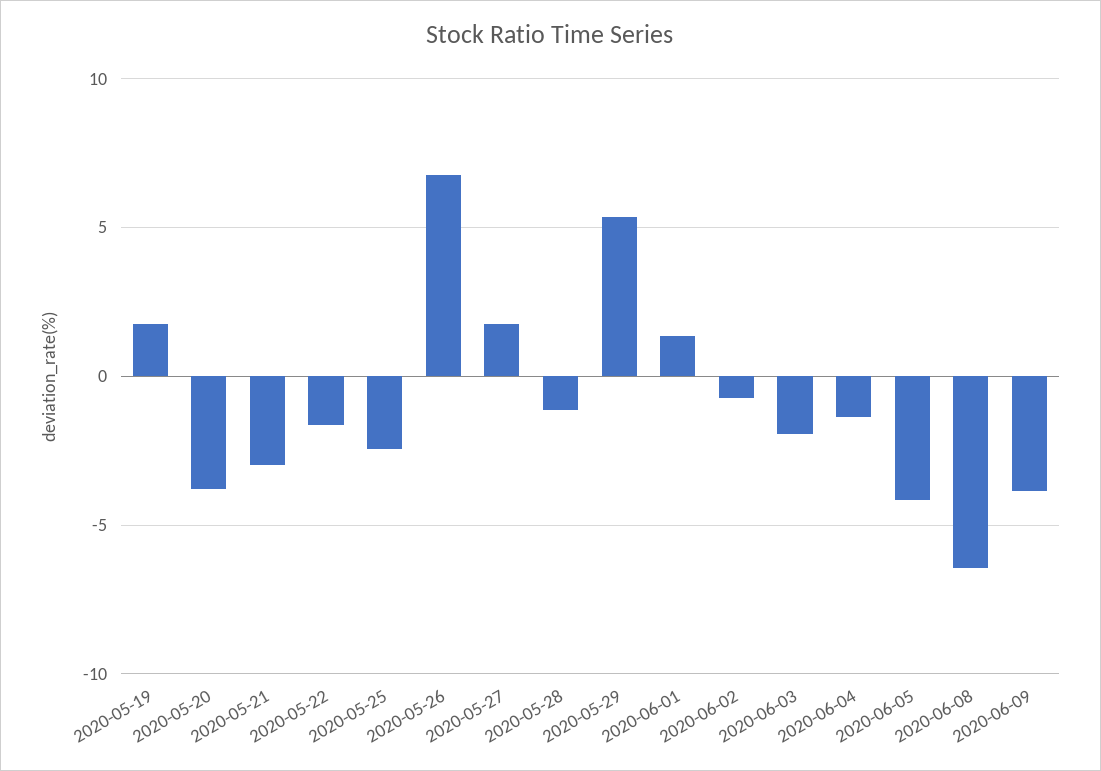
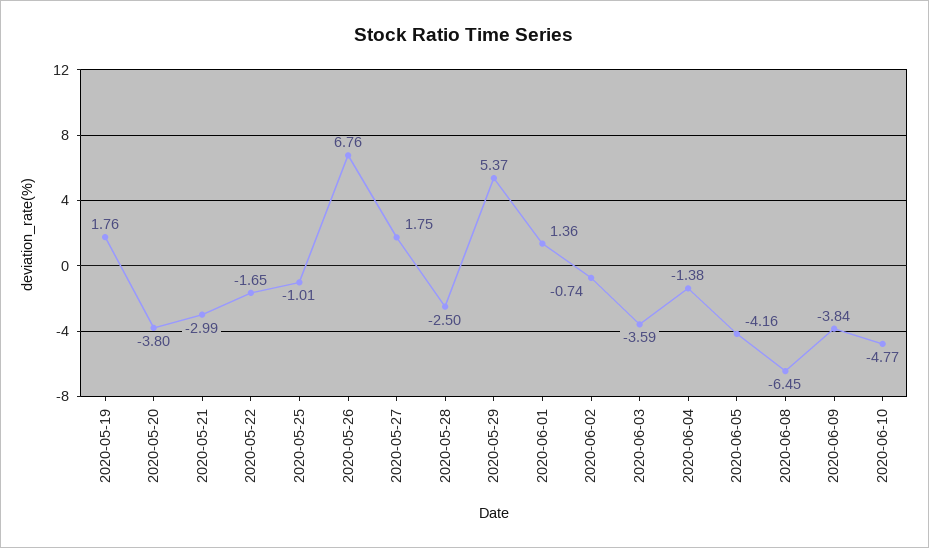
2020-05-25: -2.5 -> -1.01
2020-05-28: -1 -> -2.5
2020-06-03: -2 -> -3.59
2020-06-10: none -> -4.77

